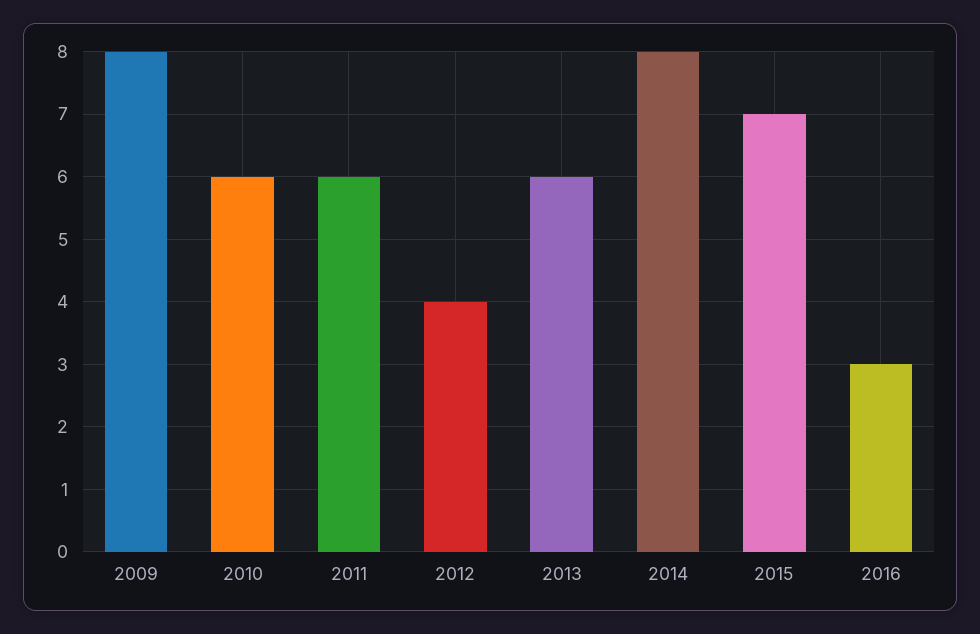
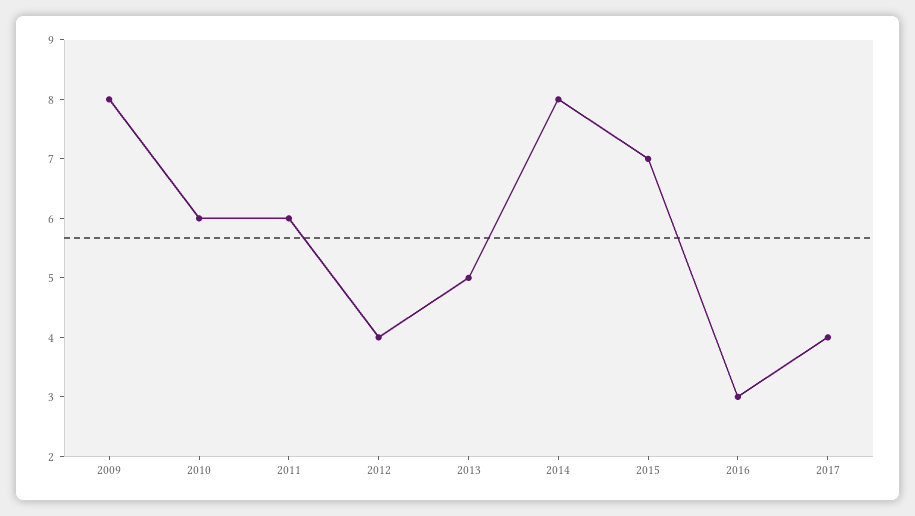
2013: 6 -> 5
2017: none -> 4

